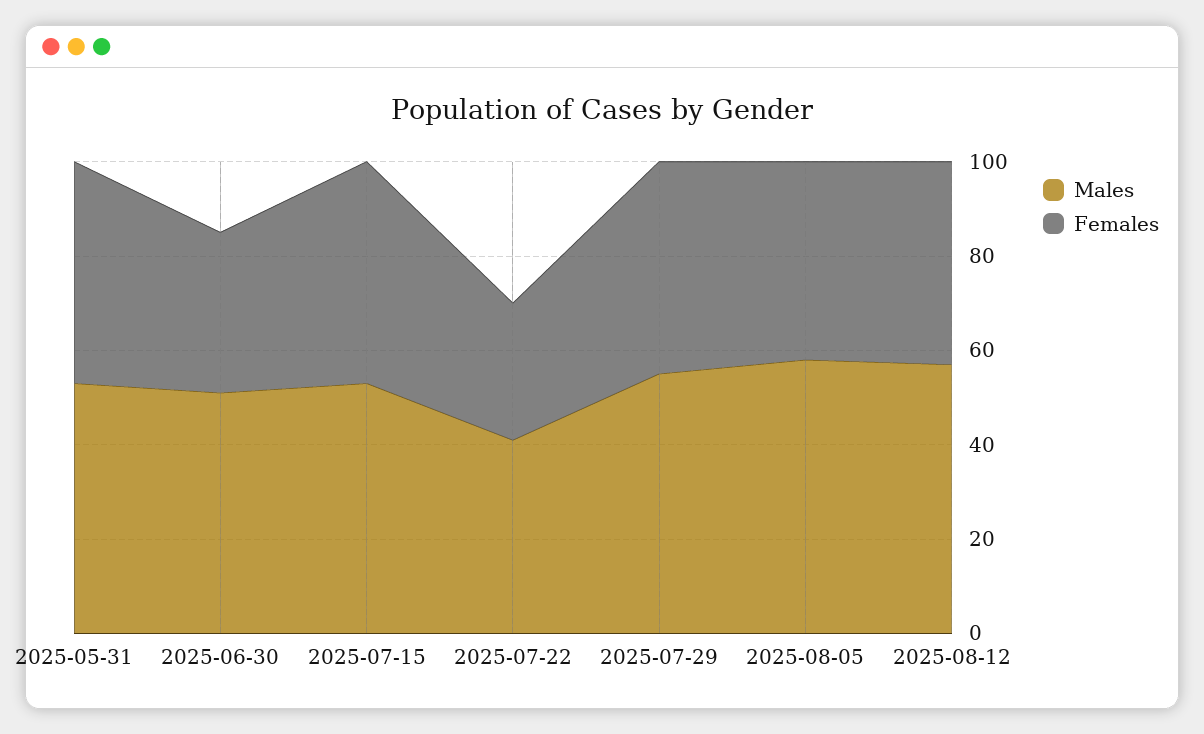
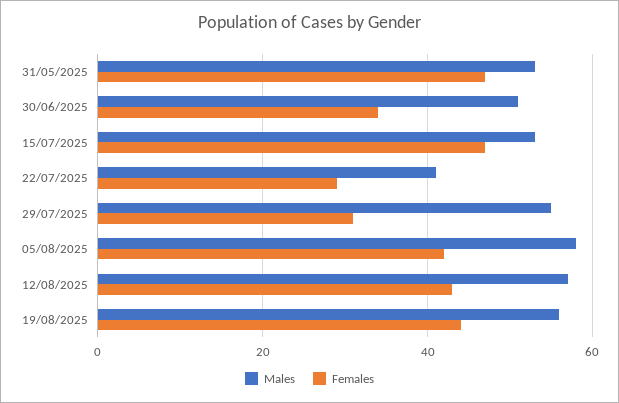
Females, 2025-07-29: 45 -> 30
Males, 19/08/2025: none -> 55
Females, 19/08/2025: none -> 45

